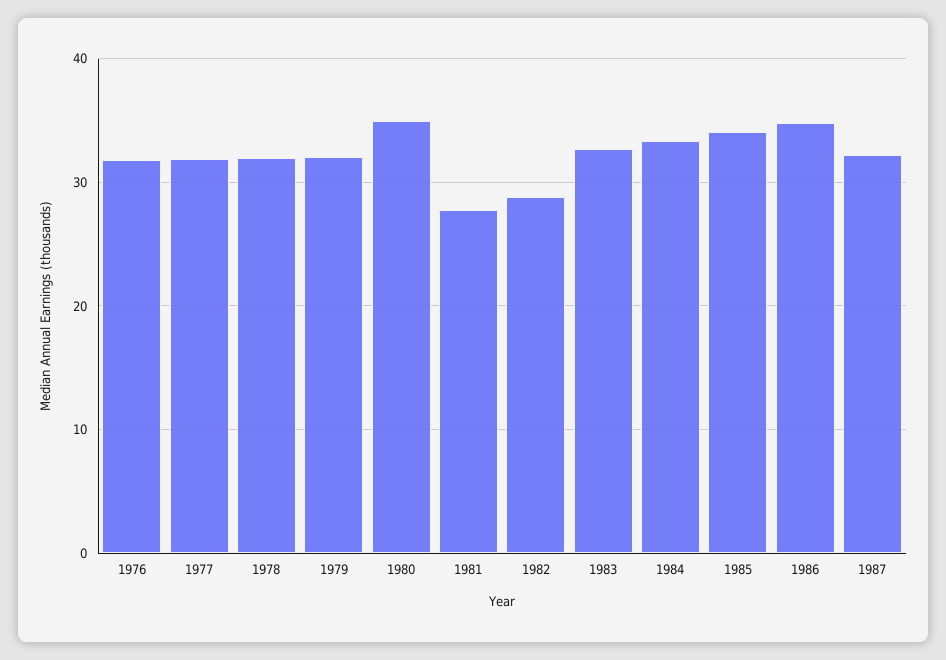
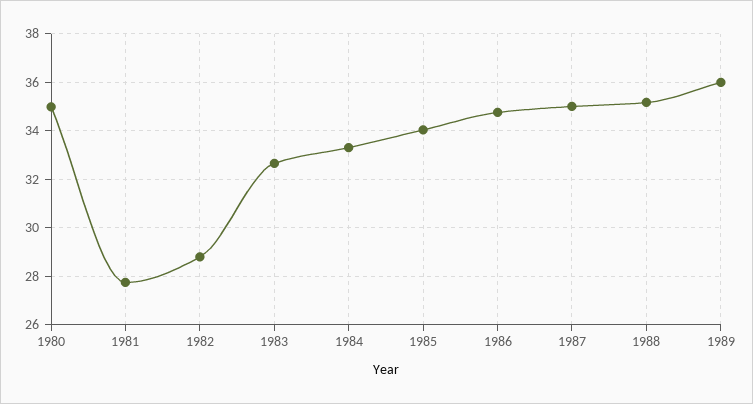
1976: 32 -> none
1977: 32 -> none
1978: 32 -> none
1979: 32 -> none
1987: 32 -> 35
1988: none -> 35.25
1989: none -> 36

